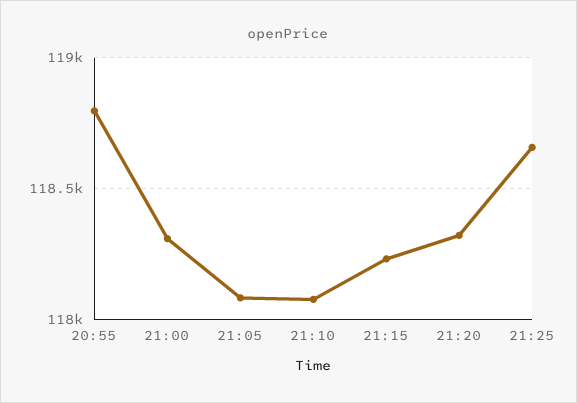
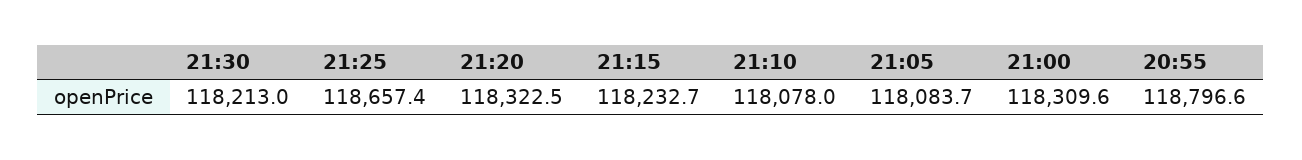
21:30: none -> 118213

